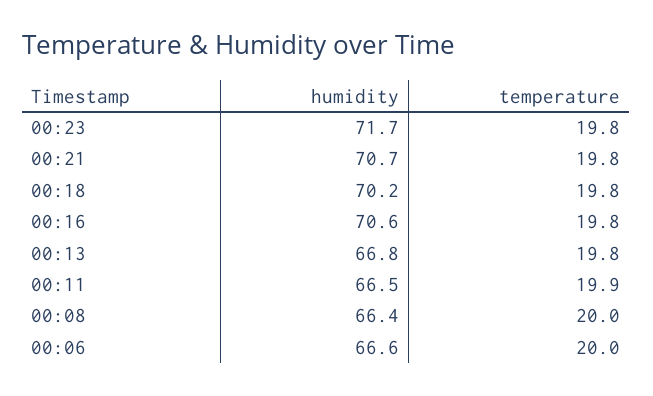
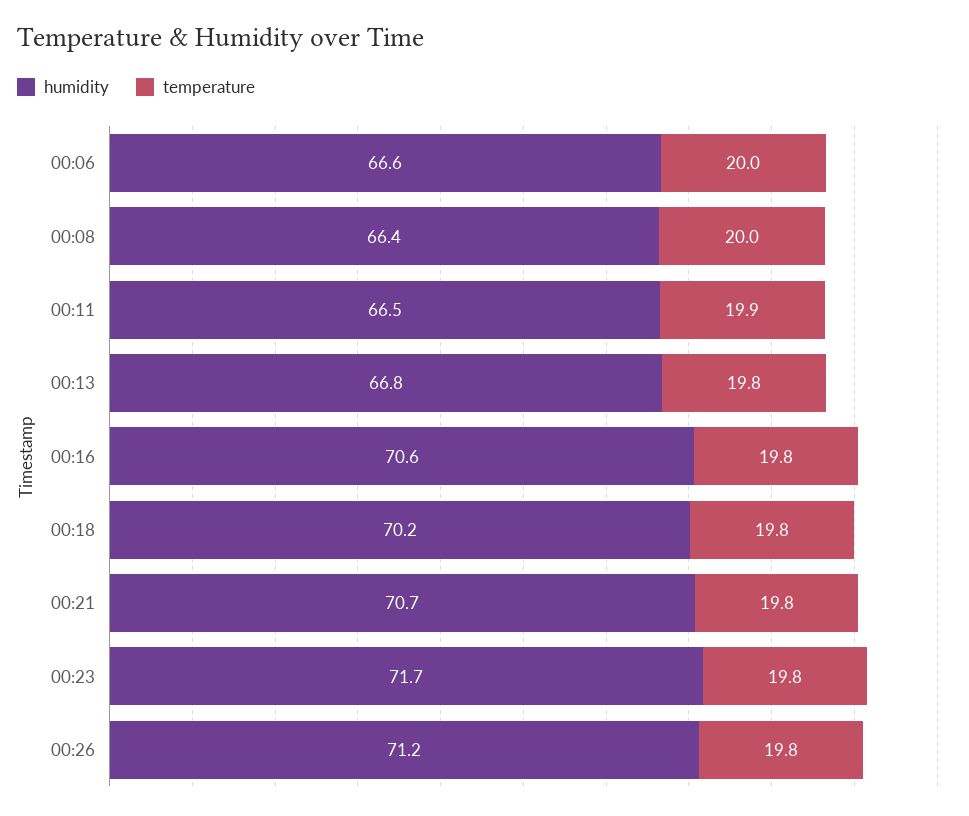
humidity, 00:26: none -> 71.2
temperature, 00:26: none -> 19.8

